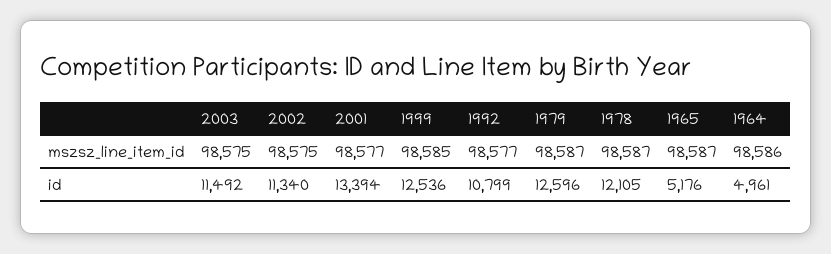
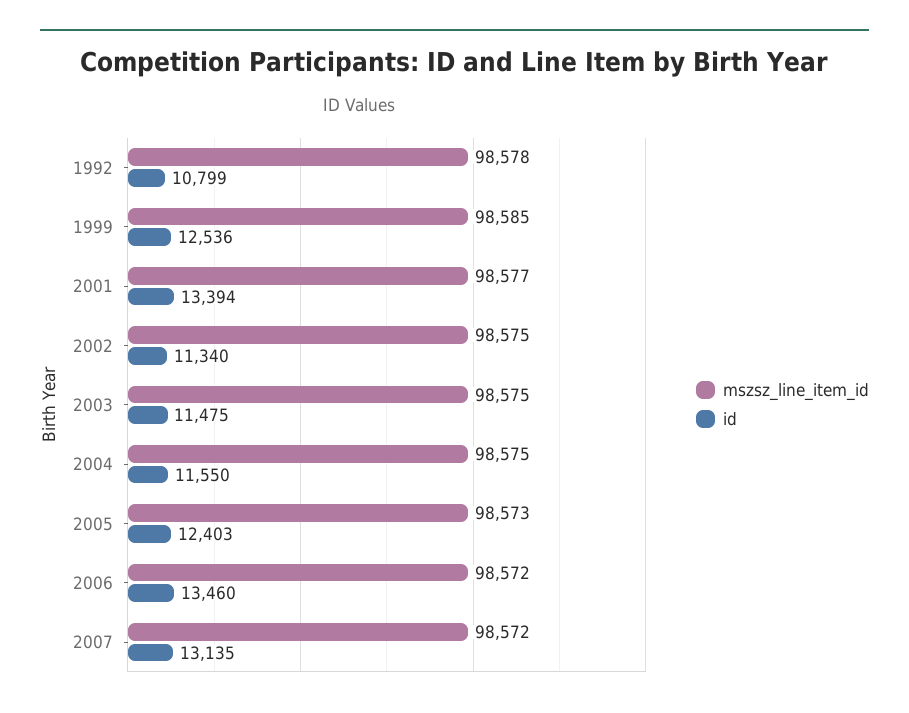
mszsz_line_item_id, 1992: 98577 -> 98578
mszsz_line_item_id, 1979: 98587 -> none
mszsz_line_item_id, 1978: 98587 -> none
mszsz_line_item_id, 1965: 98587 -> none
mszsz_line_item_id, 1964: 98586 -> none
id, 2003: 11492 -> 11475
id, 1979: 12596 -> none
id, 1978: 12105 -> none
id, 1965: 5176 -> none
id, 1964: 4961 -> none
mszsz_line_item_id, 2004: none -> 98575
id, 2004: none -> 11550
mszsz_line_item_id, 2005: none -> 98573
id, 2005: none -> 12403
mszsz_line_item_id, 2006: none -> 98572
id, 2006: none -> 13460
mszsz_line_item_id, 2007: none -> 98572
id, 2007: none -> 13135

